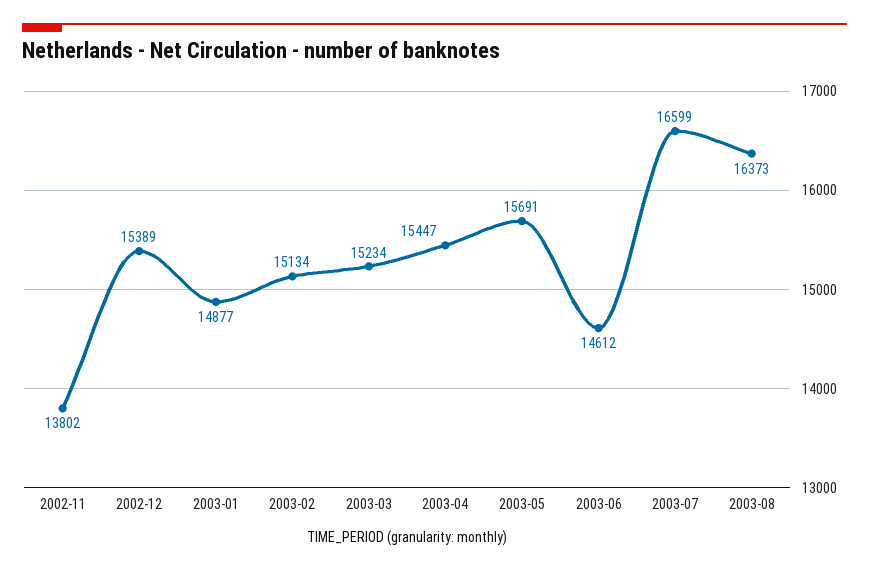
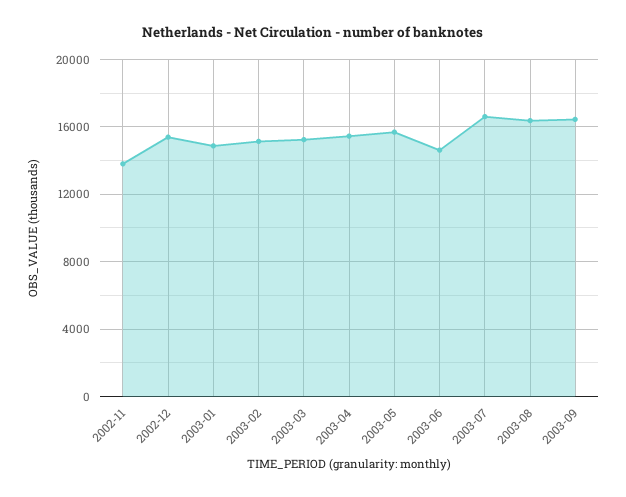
2003-09: none -> 16500

